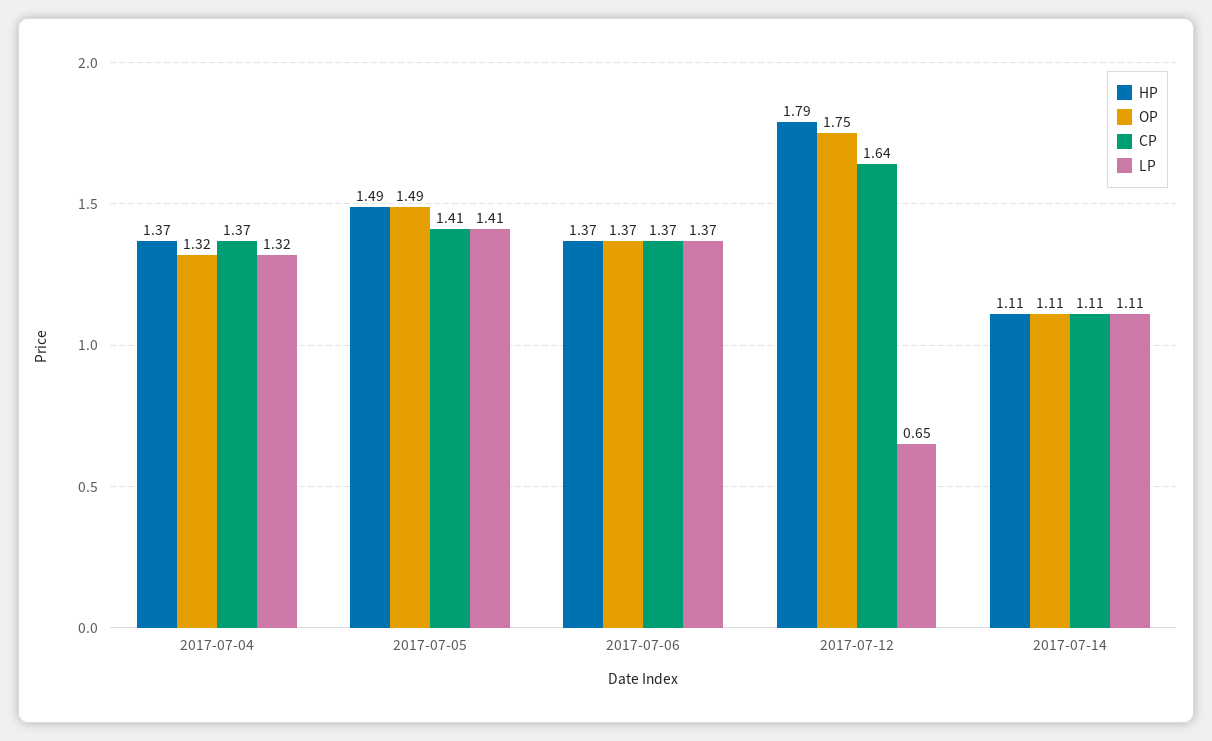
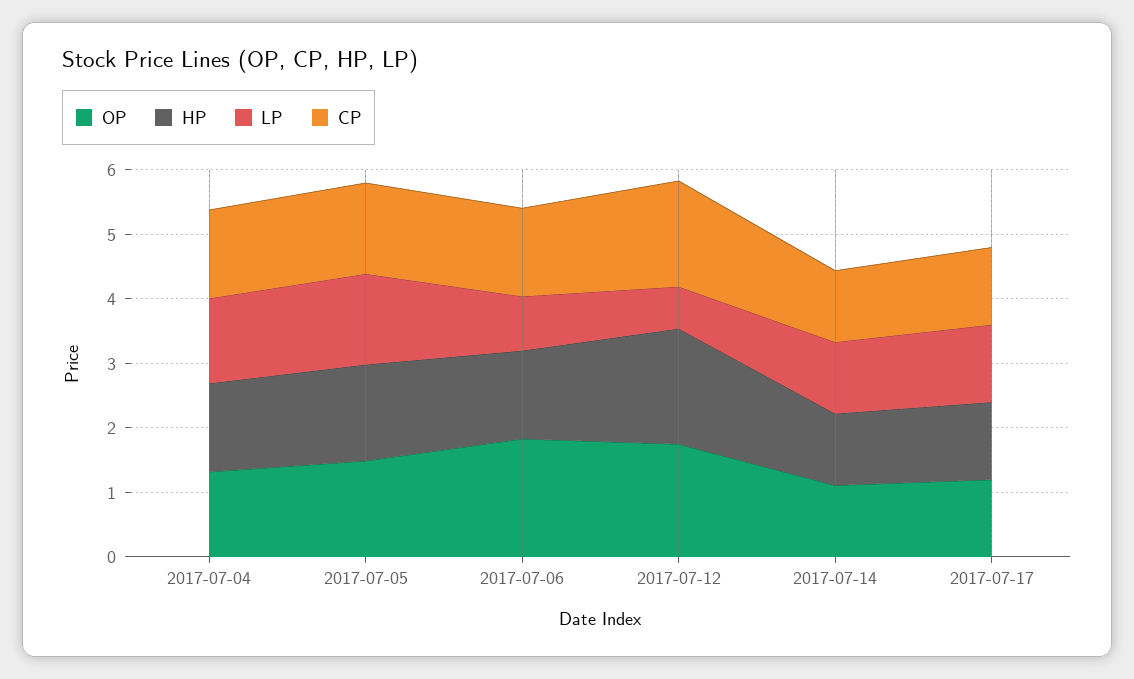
OP, 2017-07-06: 1.37 -> 1.8
LP, 2017-07-06: 1.37 -> 0.8
OP, 2017-07-17: none -> 1.2
HP, 2017-07-17: none -> 1.2
LP, 2017-07-17: none -> 1.2
CP, 2017-07-17: none -> 1.2

